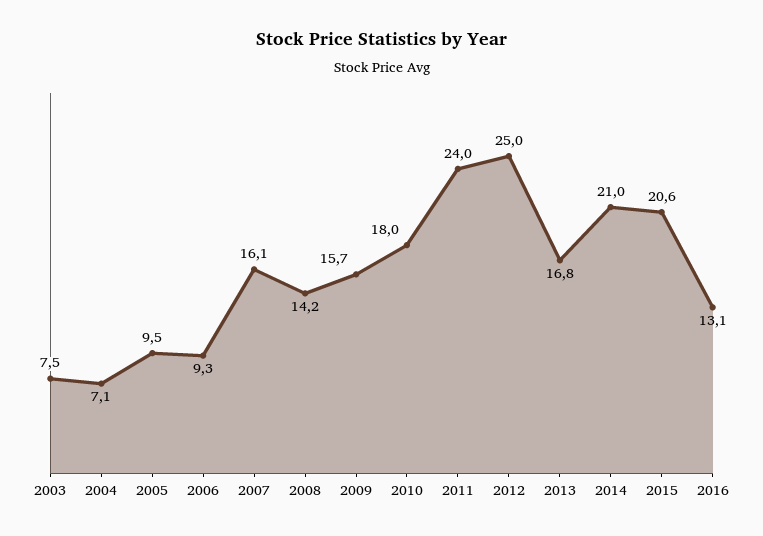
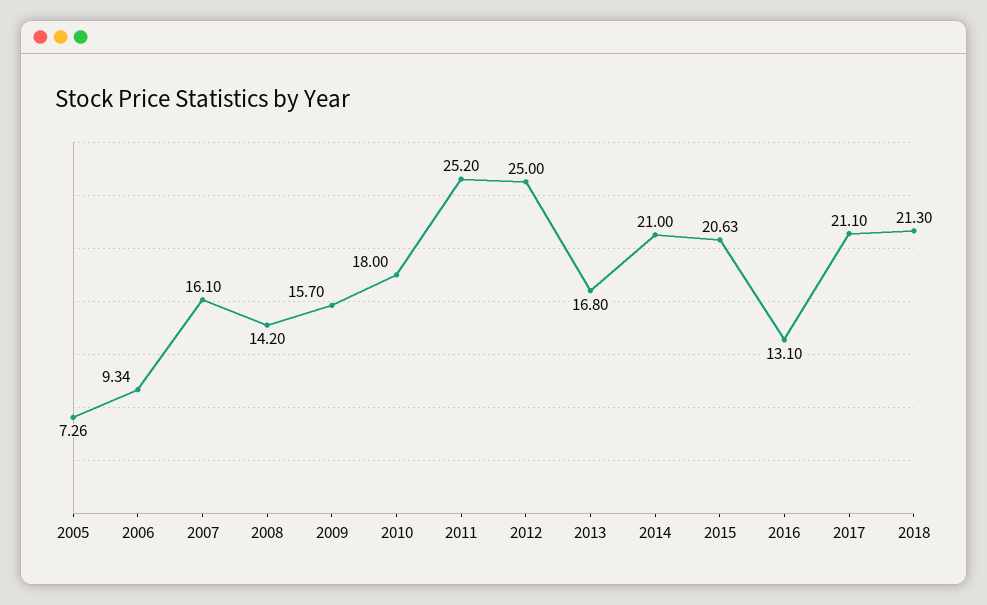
2003: 7.5 -> none
2004: 7.1 -> none
2005: 9.5 -> 7.26
2011: 24 -> 25.2
2017: none -> 21.1
2018: none -> 21.3

